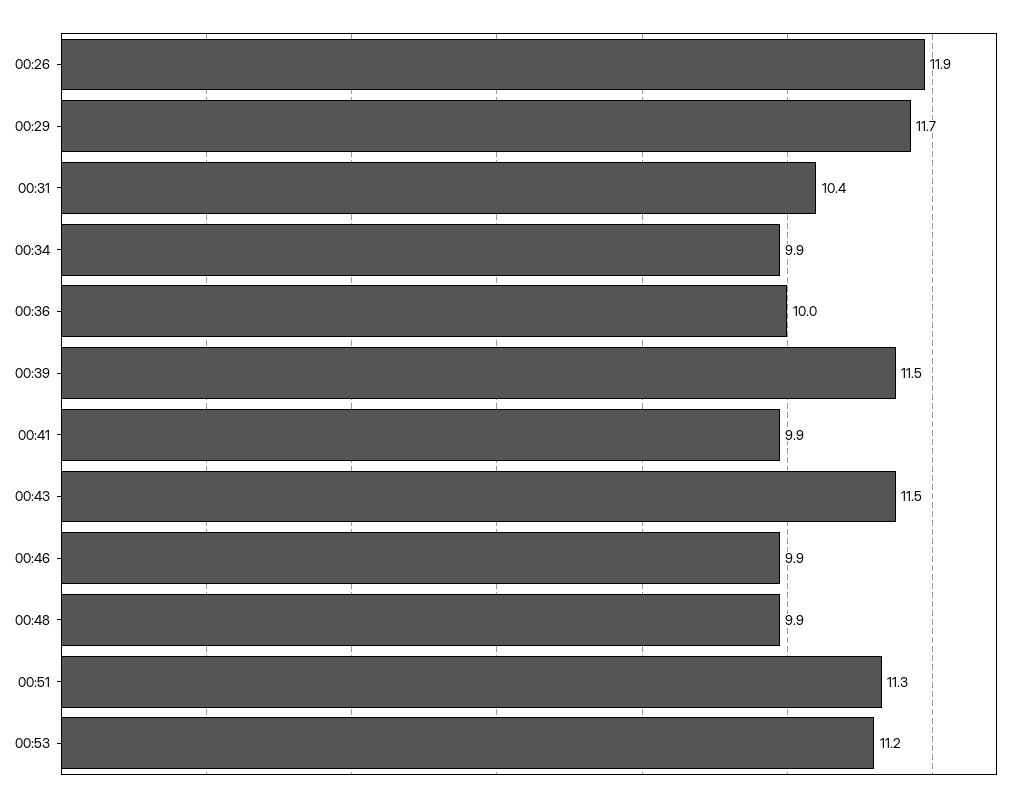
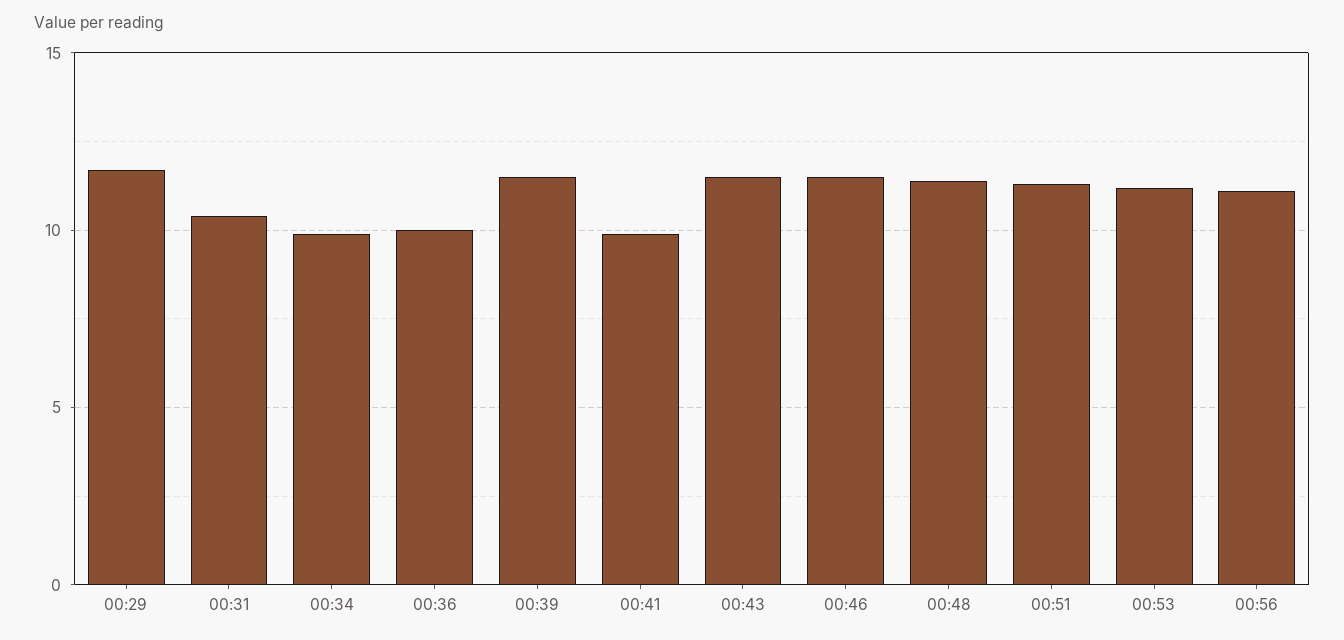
00:26: 11.9 -> none
00:46: 9.9 -> 11.5
00:48: 9.9 -> 11.5
00:56: none -> 11

